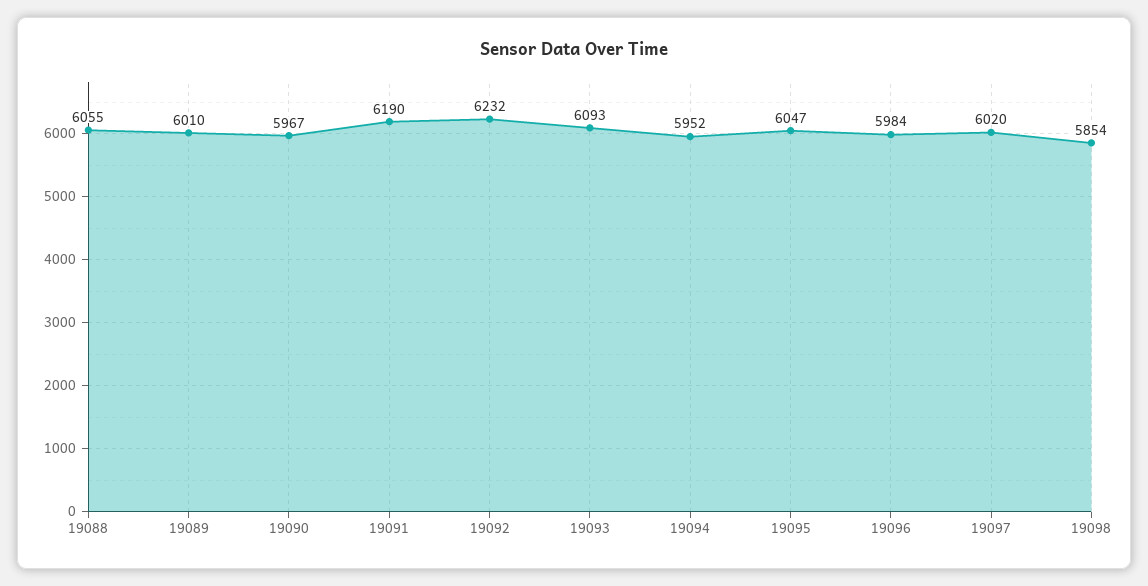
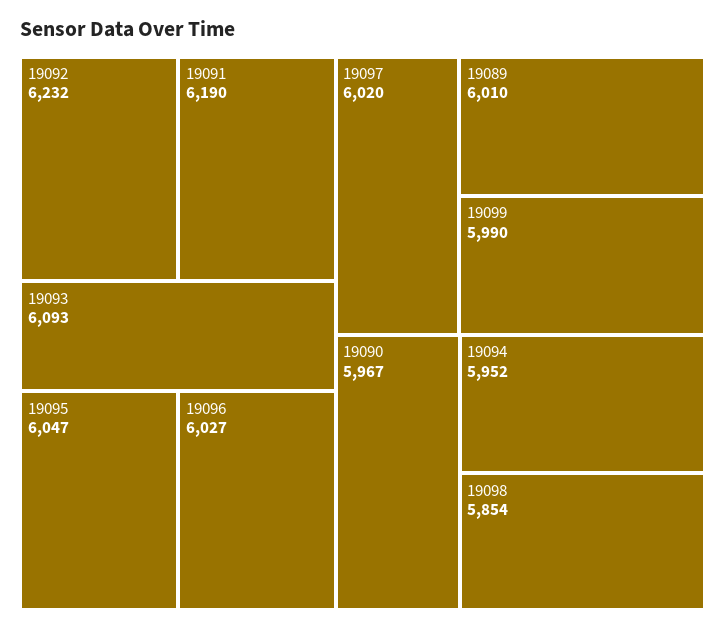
19088: 6055 -> none
19096: 5984 -> 6027
19099: none -> 5990

